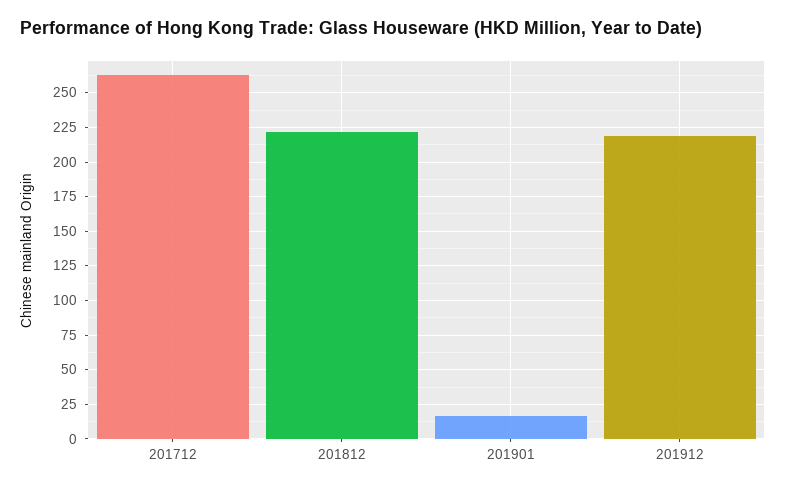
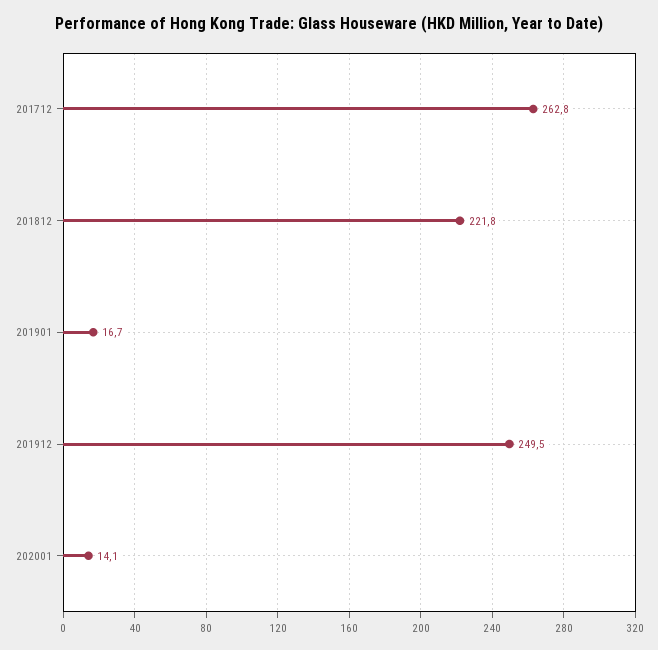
201912: 220 -> 249.5
202001: none -> 14.1

